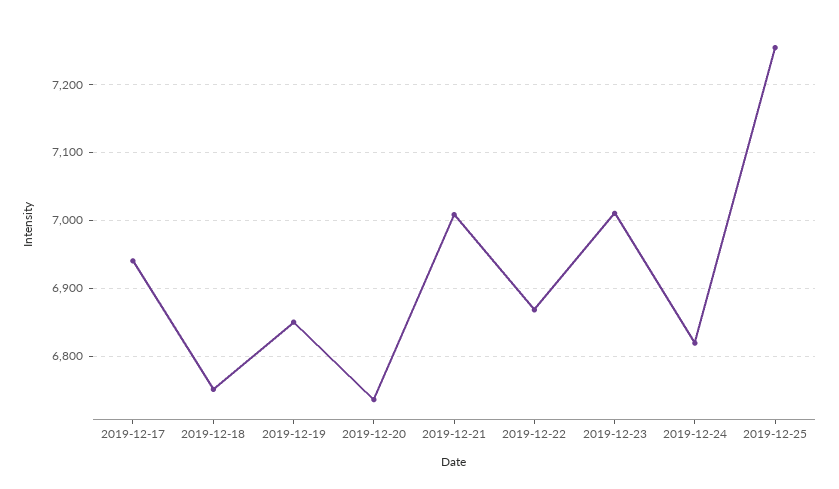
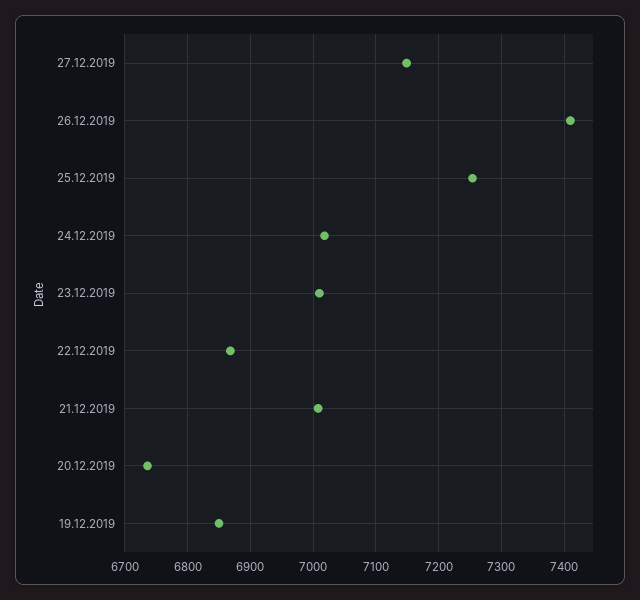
2019-12-17: 6940 -> none
2019-12-18: 6750 -> none
2019-12-24: 6820 -> 7020
27.12.2019: none -> 7150
26.12.2019: none -> 7410

